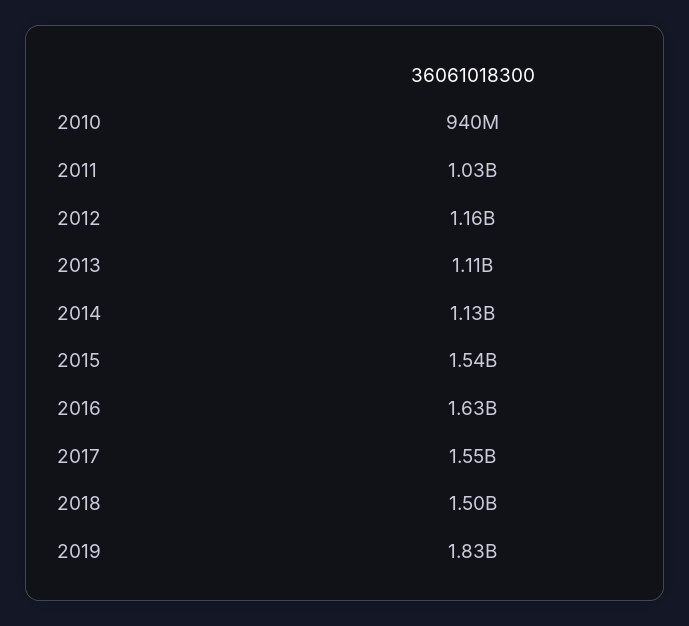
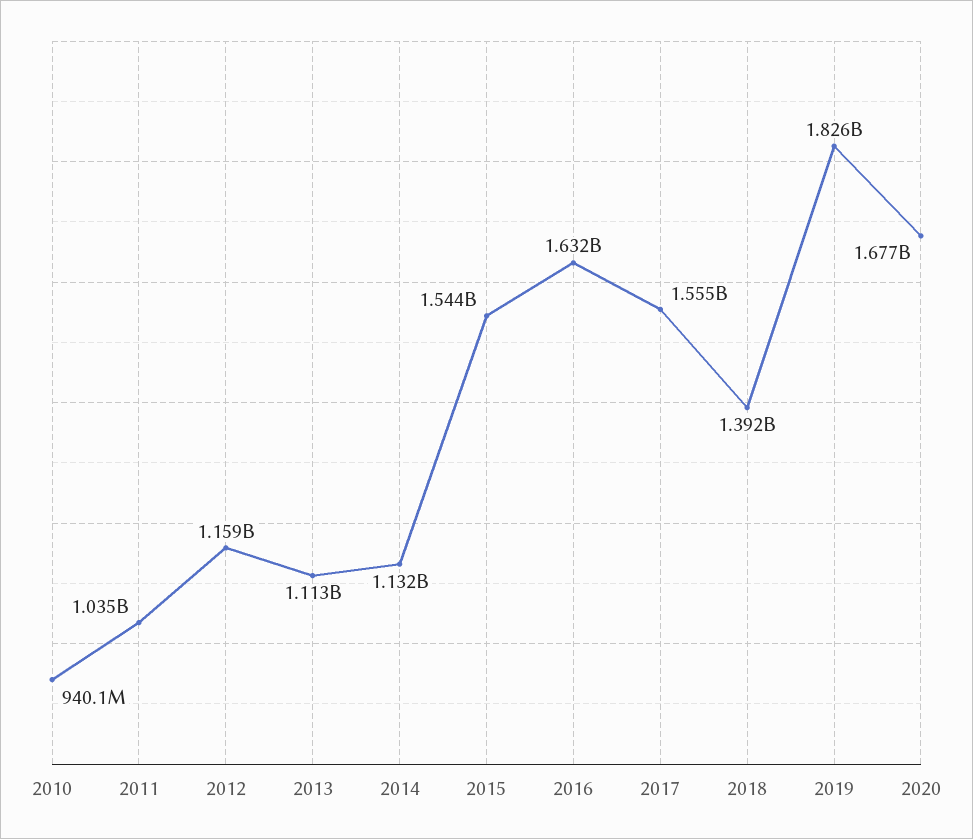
2018: 1500000000 -> 1392000000
2020: none -> 1677000000

